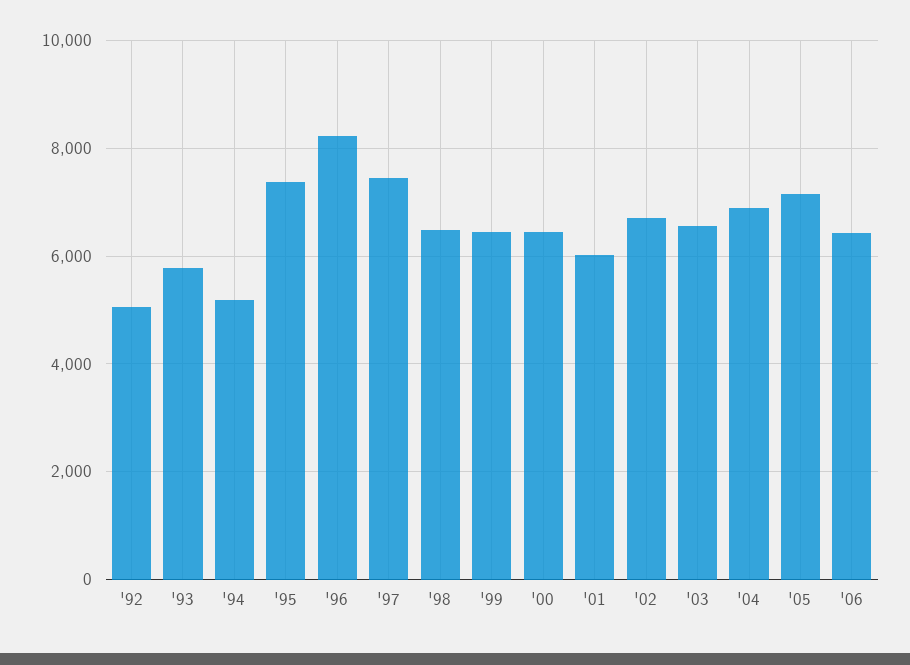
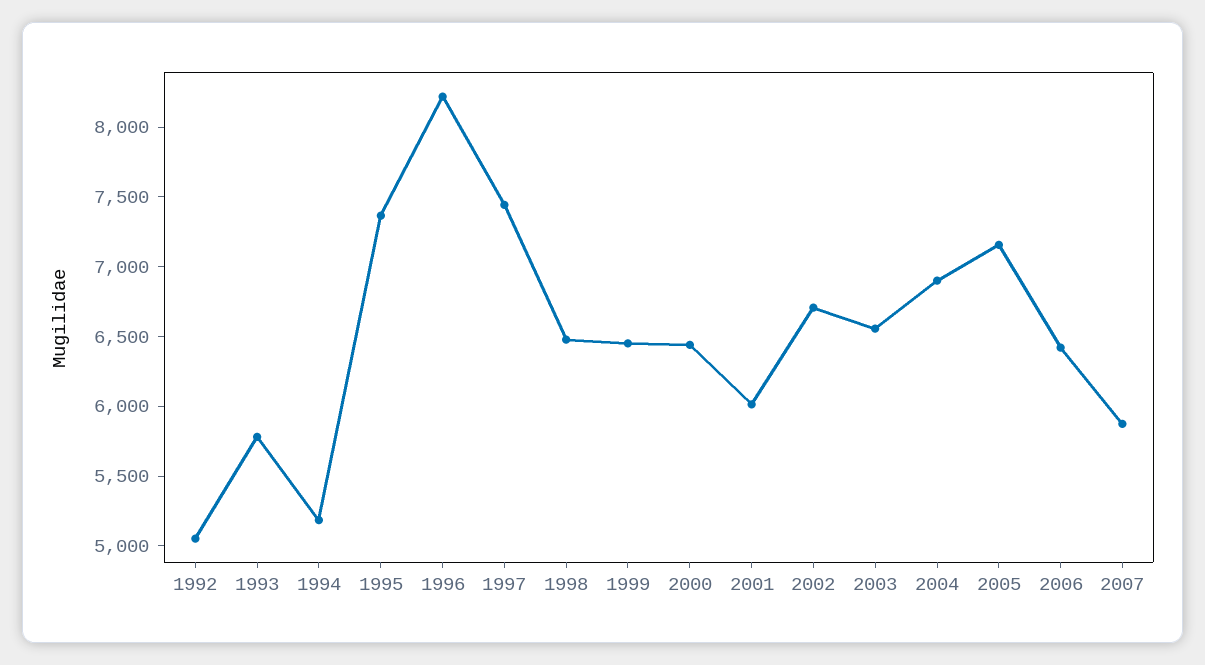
2007: none -> 5900

